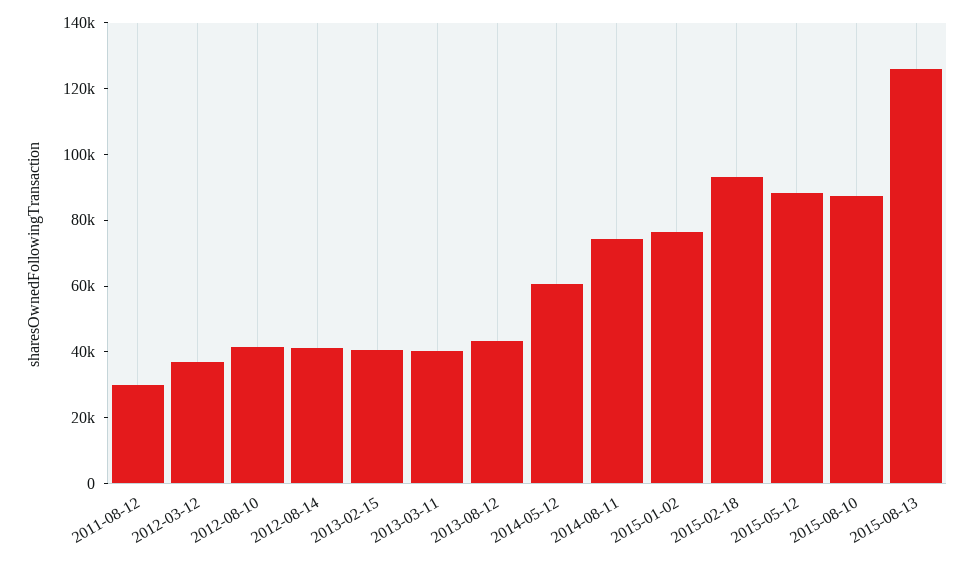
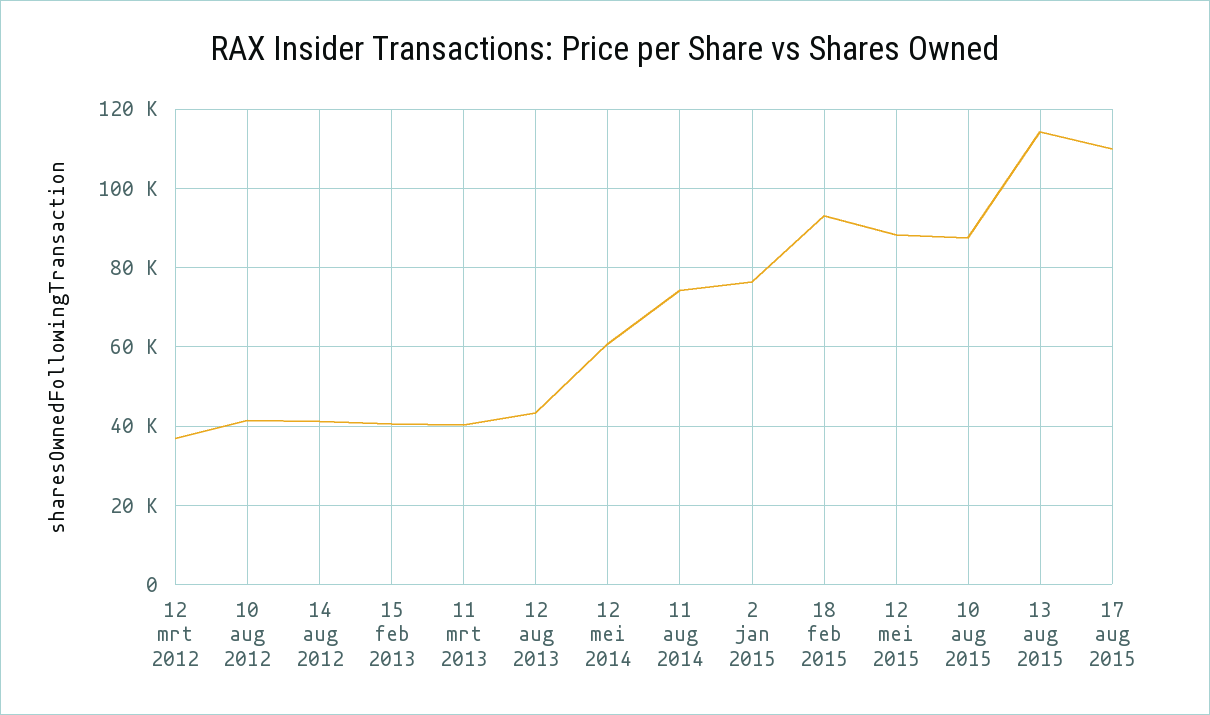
2011-08-12: 30000 -> none
2015-08-13: 125000 -> 114000
17 aug 2015: none -> 110000

